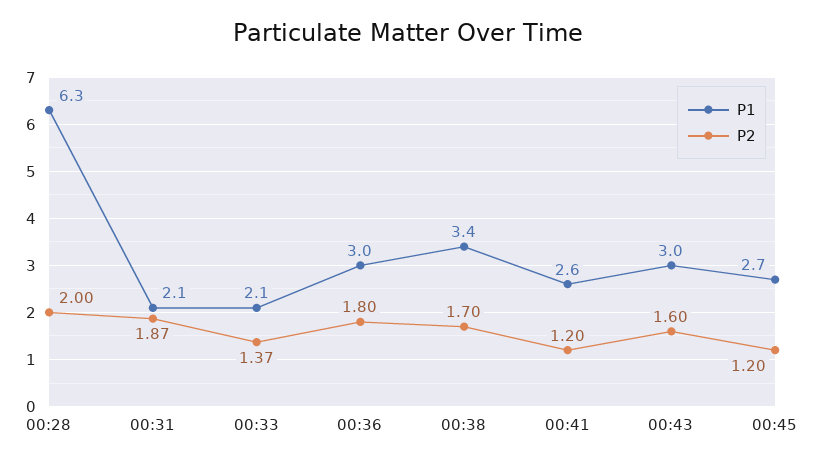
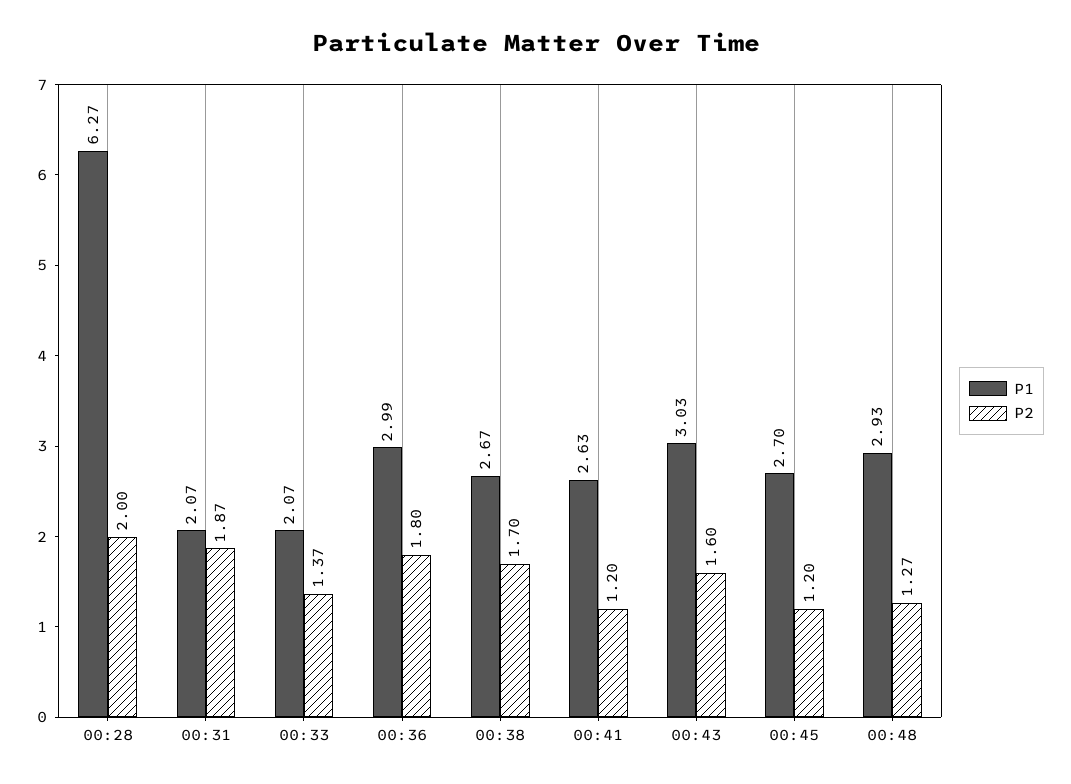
P1, 00:38: 3.4 -> 2.67
P1, 00:48: none -> 2.93
P2, 00:48: none -> 1.27

